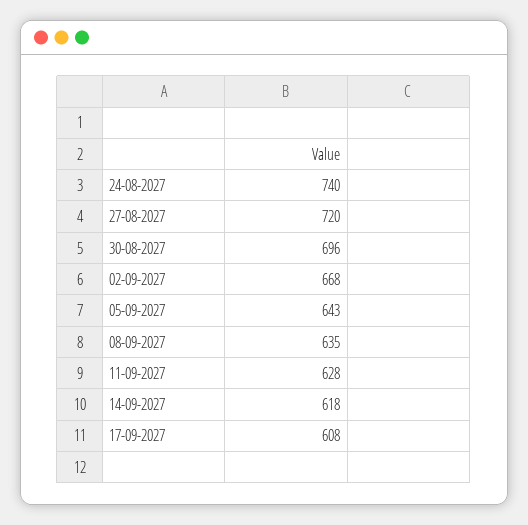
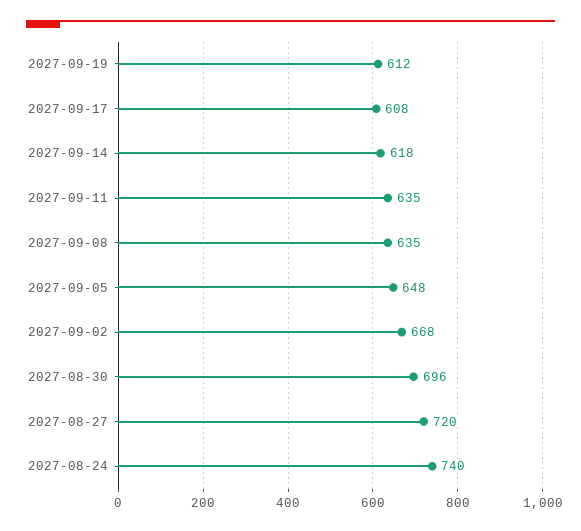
05-09-2027: 643 -> 648
11-09-2027: 628 -> 635
2027-09-19: none -> 612

